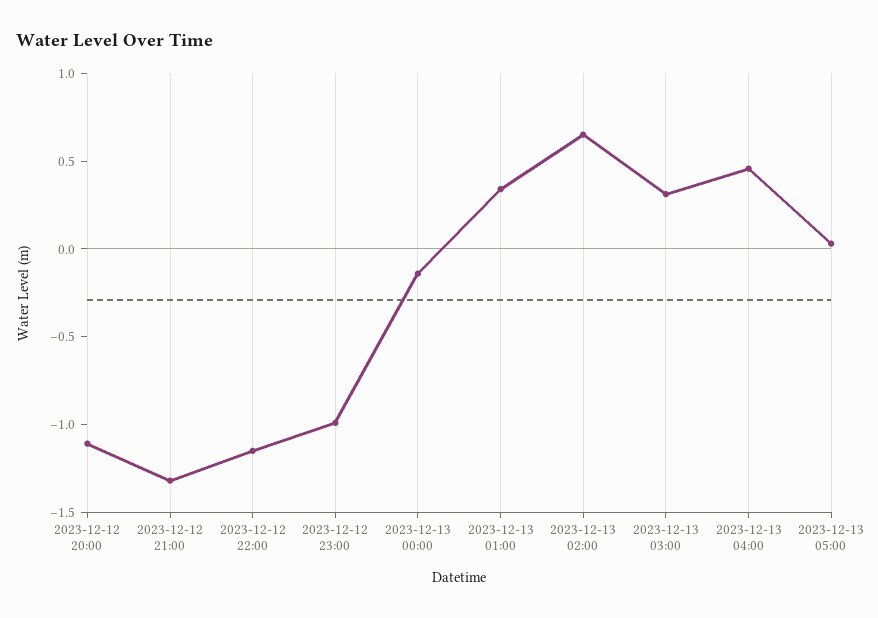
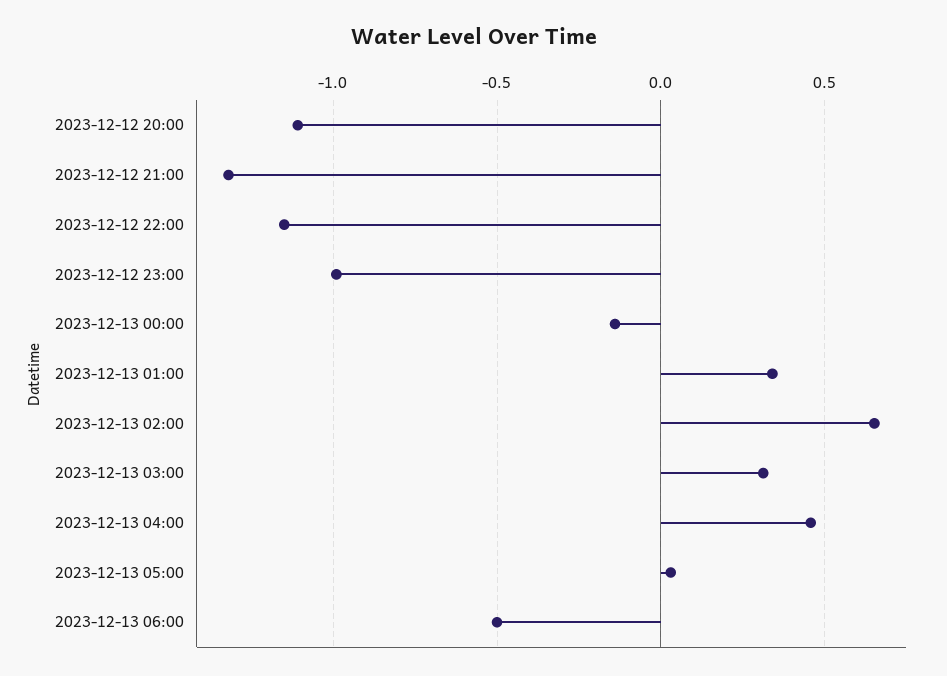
2023-12-13 06:00: none -> -0.5

